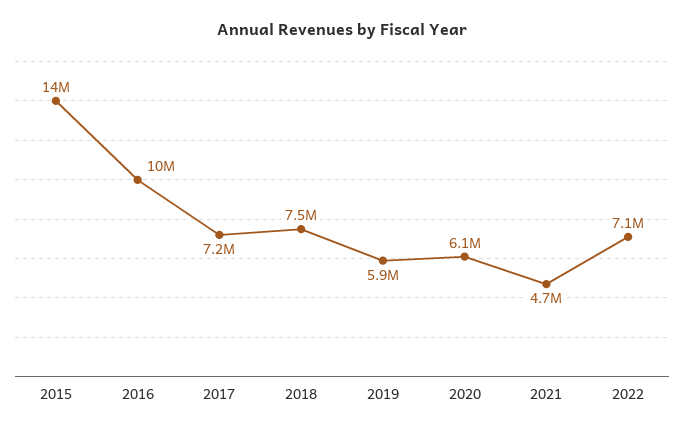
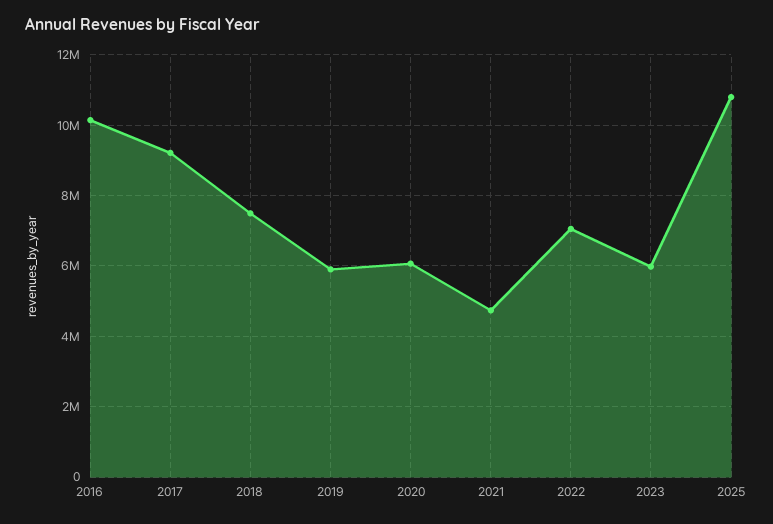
2015: 14000000 -> none
2017: 7200000 -> 9200000
2023: none -> 6000000
2025: none -> 10800000

